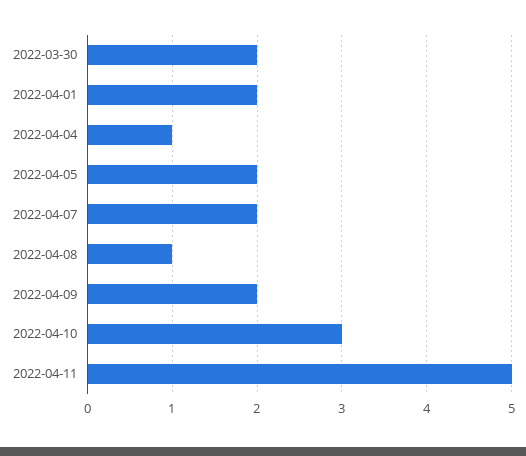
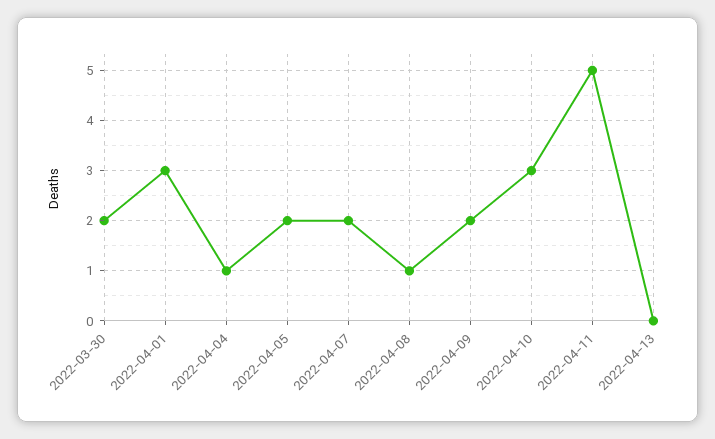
2022-04-01: 2 -> 3
2022-04-13: none -> 0

